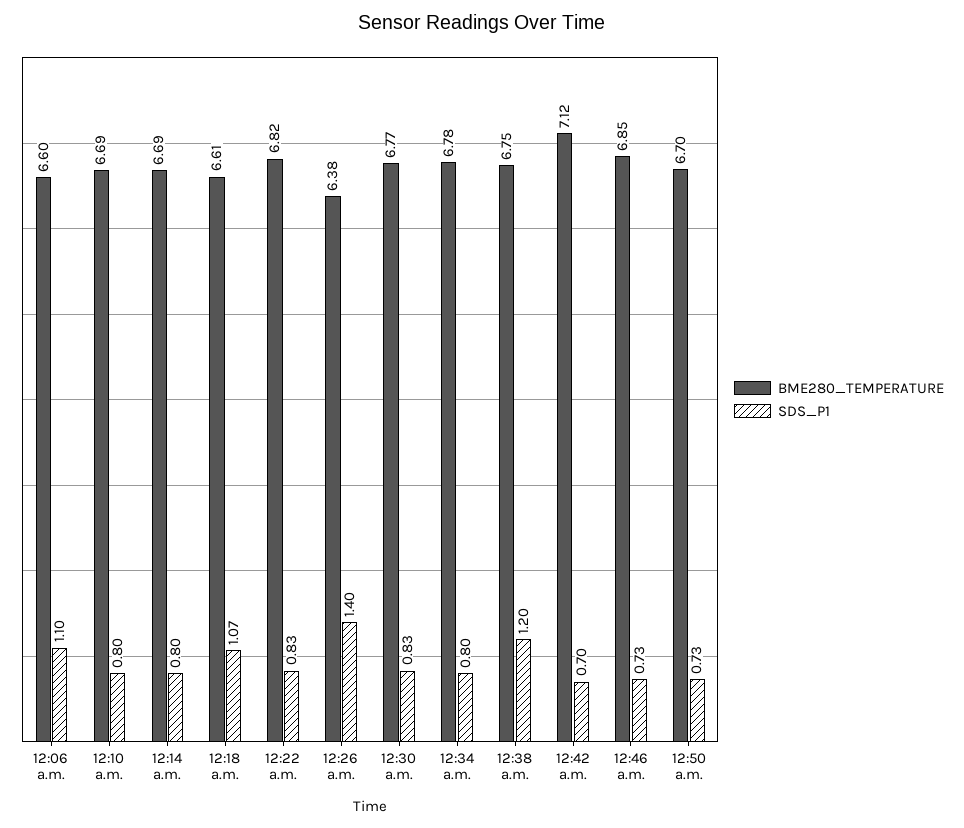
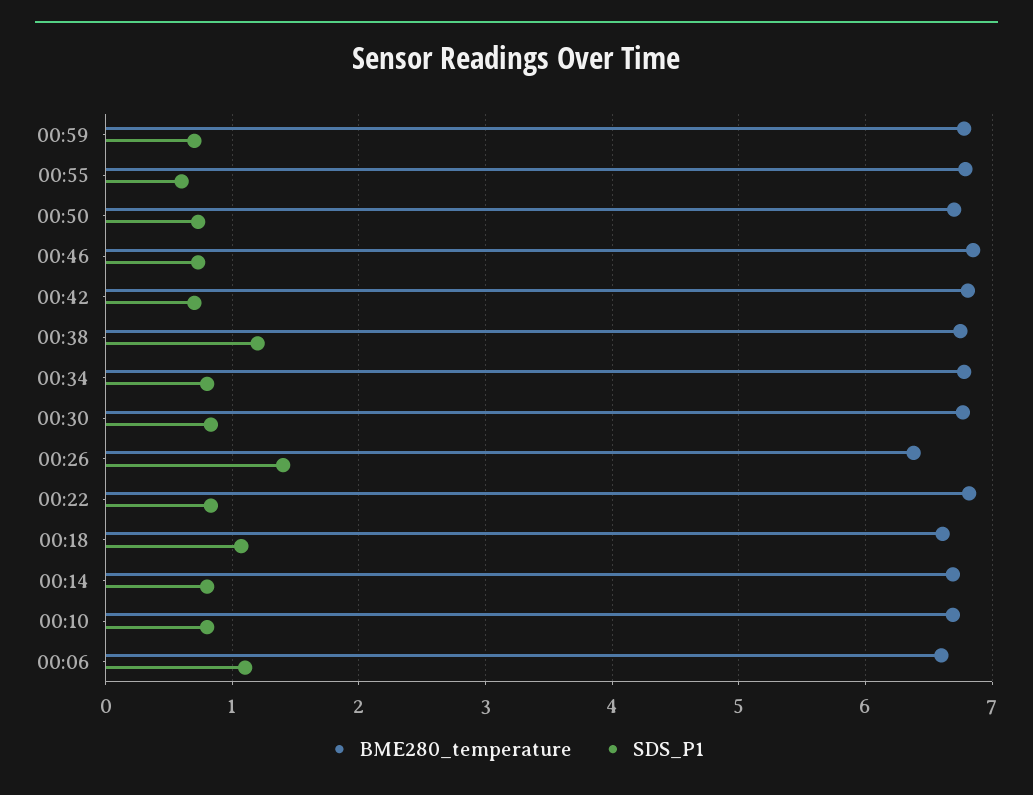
BME280_TEMPERATURE, 12:42 a.m.: 7.12 -> 6.8
BME280_TEMPERATURE, 00:59: none -> 6.8
SDS_P1, 00:59: none -> 0.7
BME280_TEMPERATURE, 00:55: none -> 6.8
SDS_P1, 00:55: none -> 0.6

